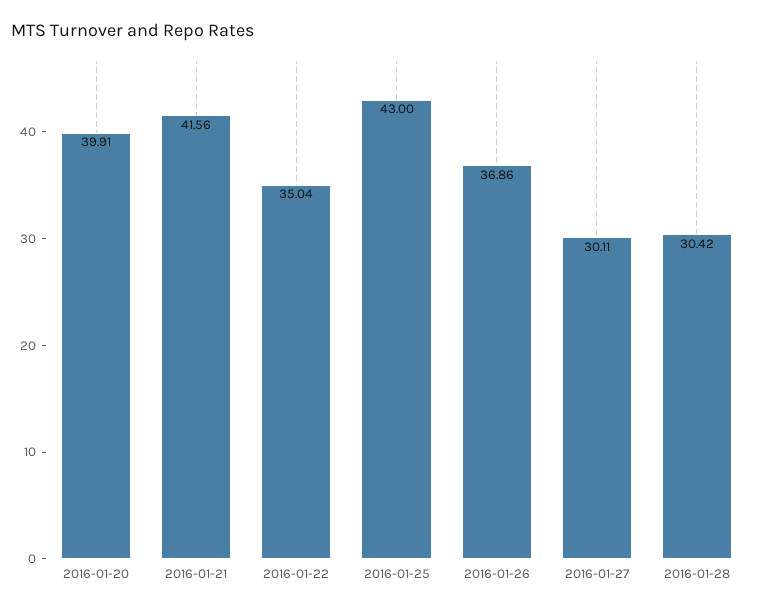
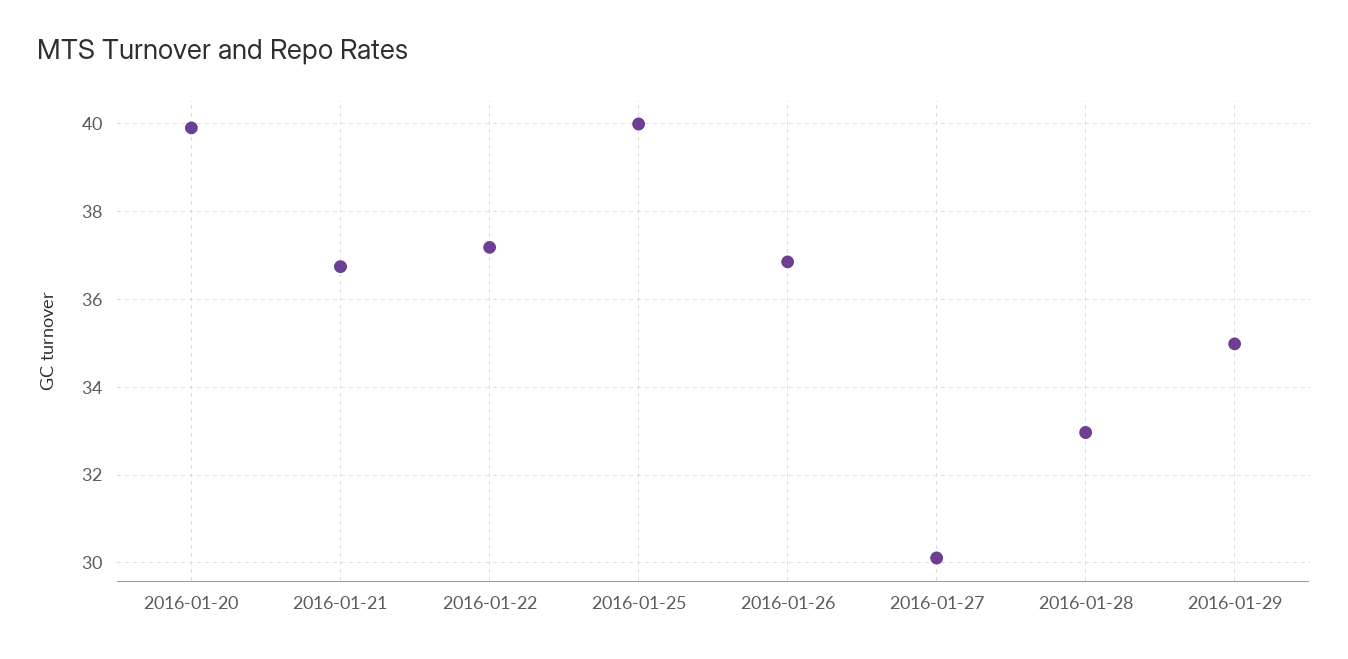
2016-01-21: 41.56 -> 36.8
2016-01-22: 35.04 -> 37.2
2016-01-25: 43 -> 40
2016-01-28: 30.42 -> 33
2016-01-29: none -> 35

